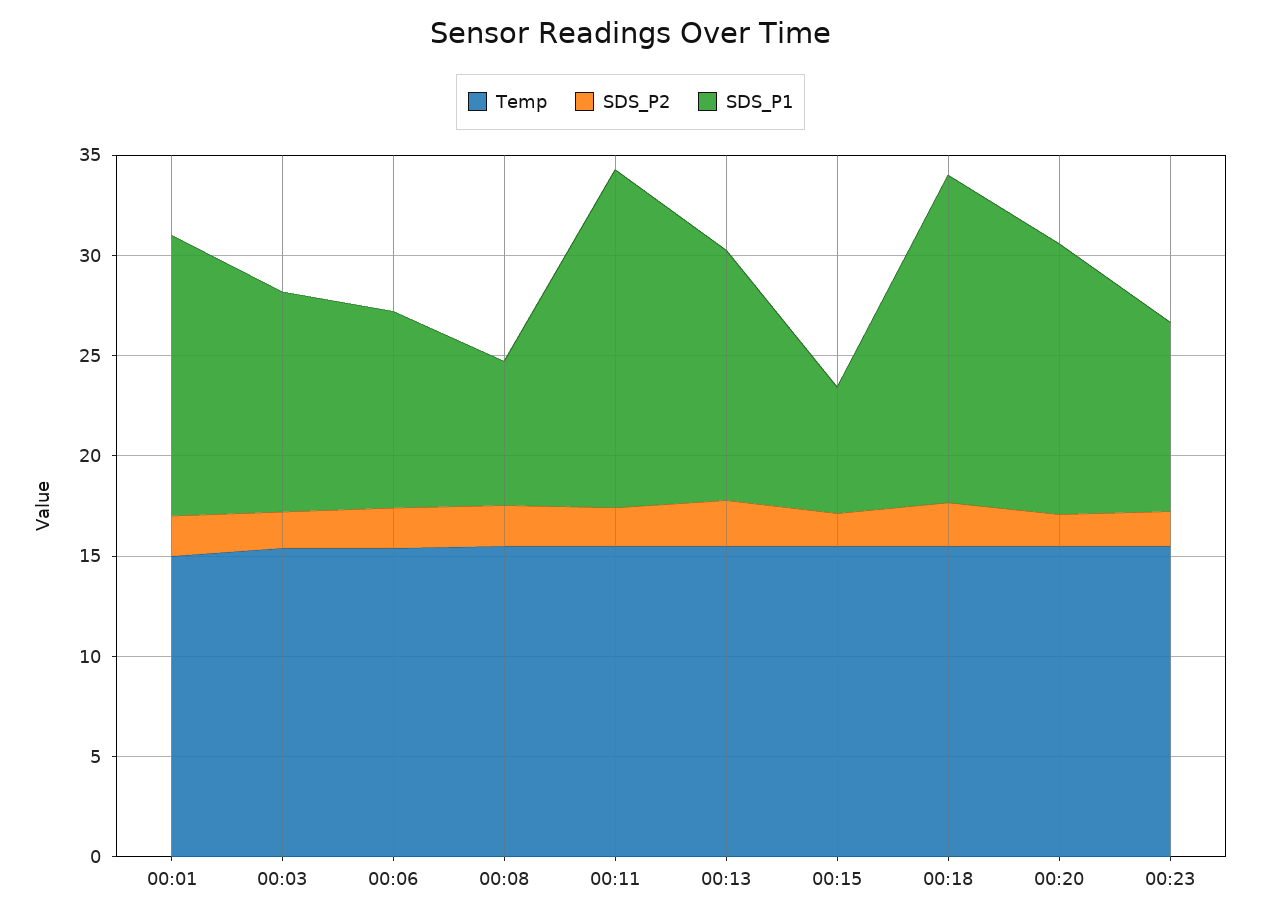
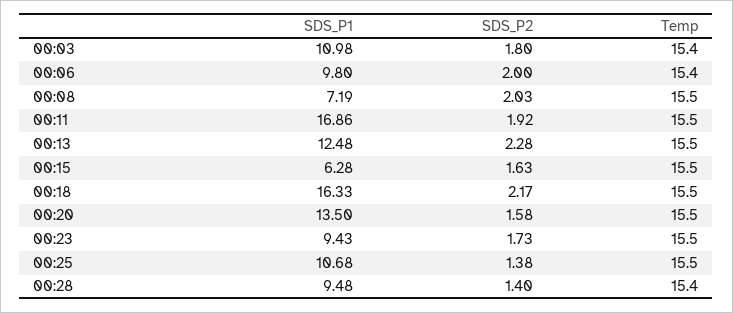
Temp, 00:01: 15 -> none
SDS_P2, 00:01: 2 -> none
SDS_P1, 00:01: 14 -> none
SDS_P1, 00:25: none -> 10.68
SDS_P2, 00:25: none -> 1.38
Temp, 00:25: none -> 15.5
SDS_P1, 00:28: none -> 9.48
SDS_P2, 00:28: none -> 1.4
Temp, 00:28: none -> 15.4

